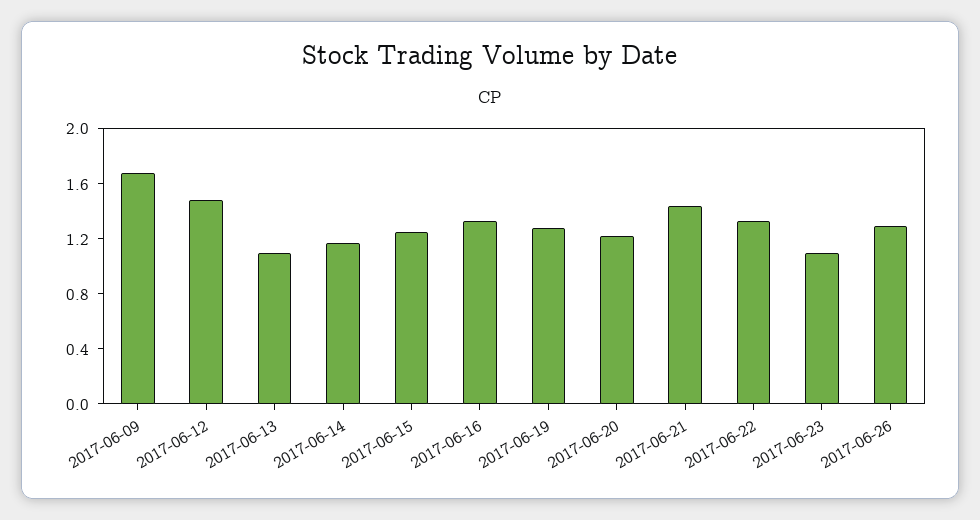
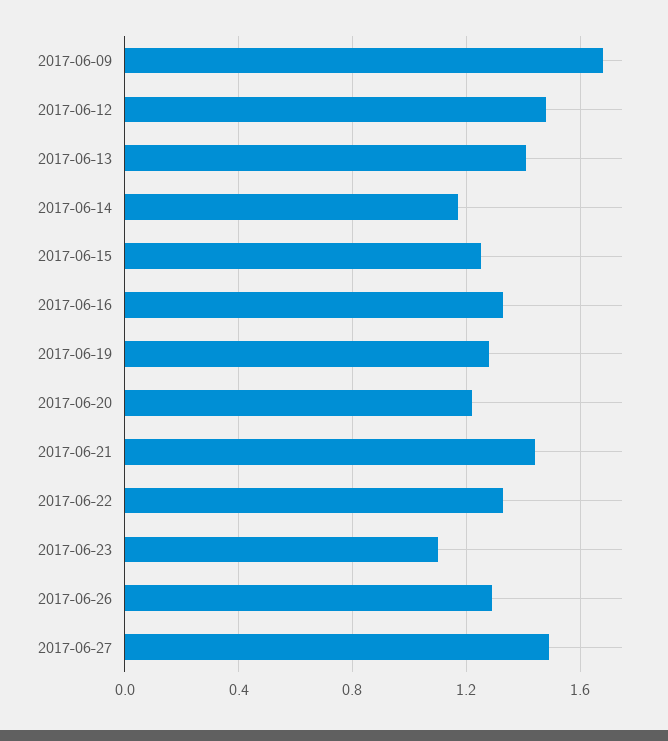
2017-06-13: 1.1 -> 1.4
2017-06-27: none -> 1.5

